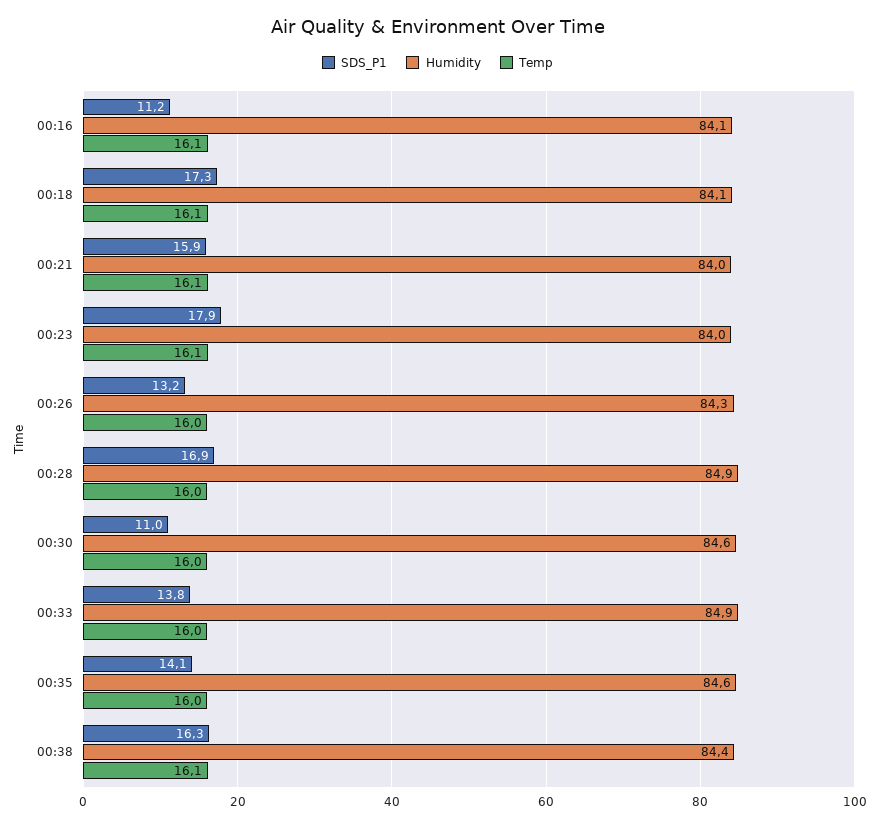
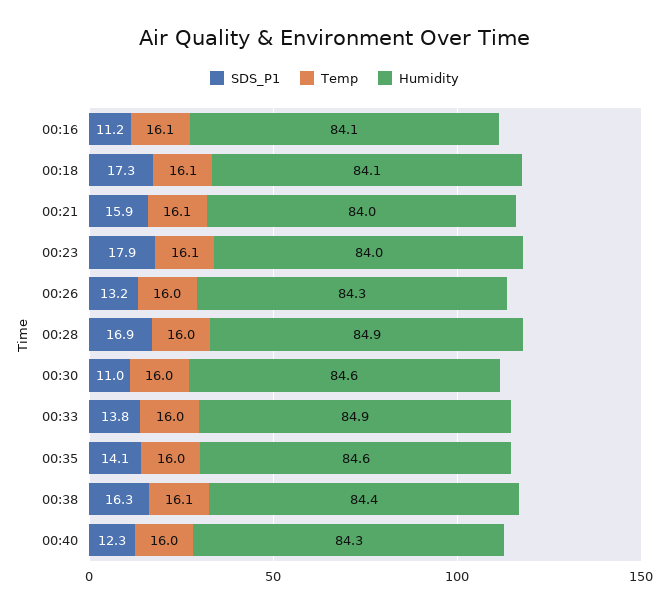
SDS_P1, 00:40: none -> 12.3
Temp, 00:40: none -> 16
Humidity, 00:40: none -> 84.3

